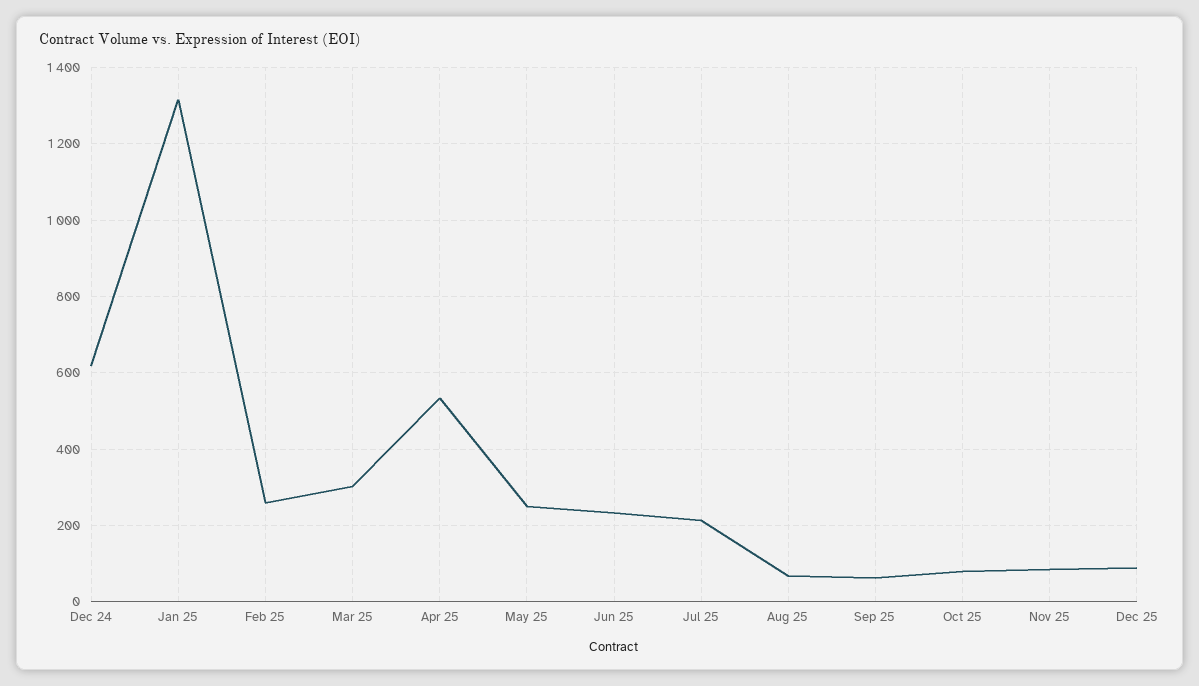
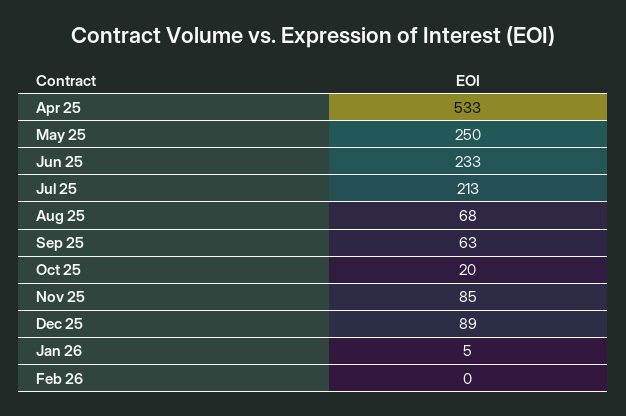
Dec 24: 620 -> none
Jan 25: 1320 -> none
Feb 25: 260 -> none
Mar 25: 300 -> none
Oct 25: 80 -> 20
Jan 26: none -> 5
Feb 26: none -> 0

